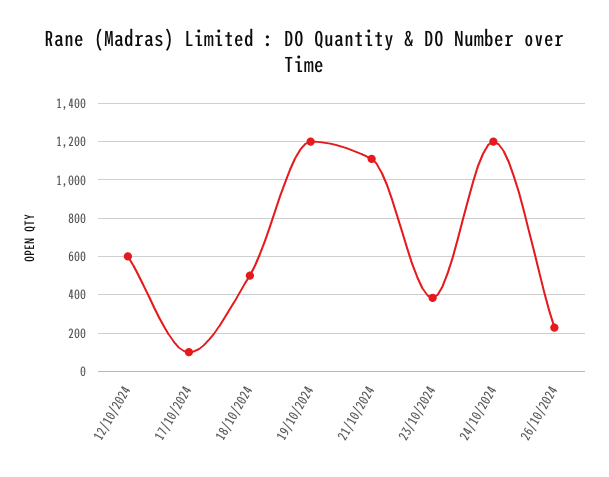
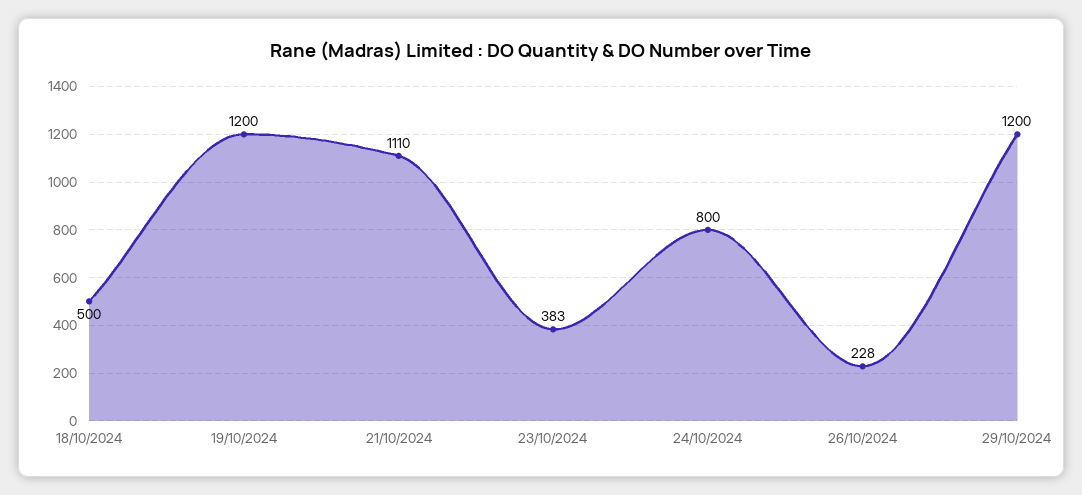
12/10/2024: 600 -> none
17/10/2024: 100 -> none
24/10/2024: 1200 -> 800
29/10/2024: none -> 1200

